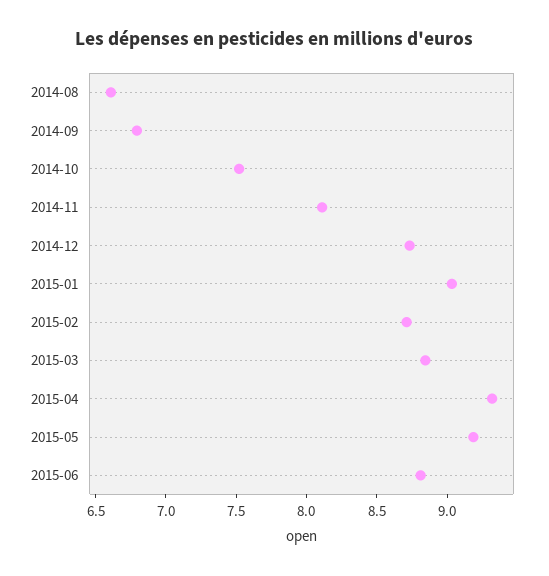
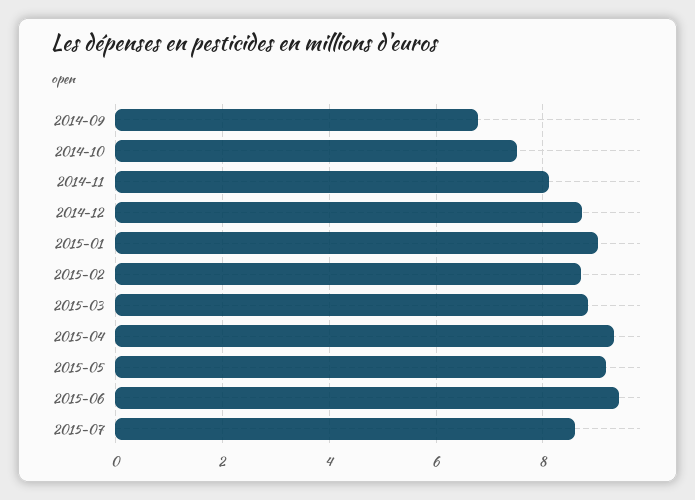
2014-08: 6.6 -> none
2015-06: 8.8 -> 9.4
2015-07: none -> 8.6

